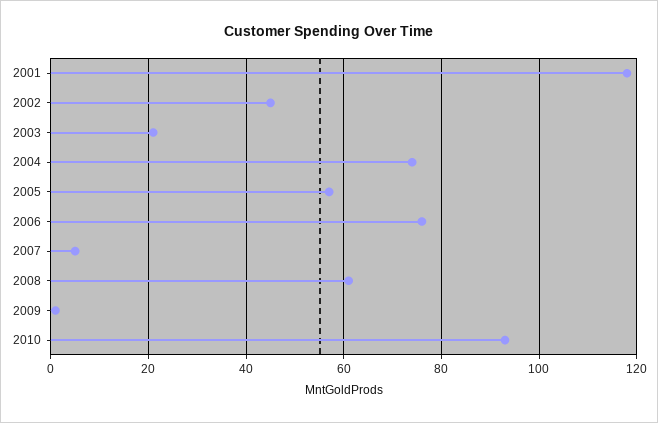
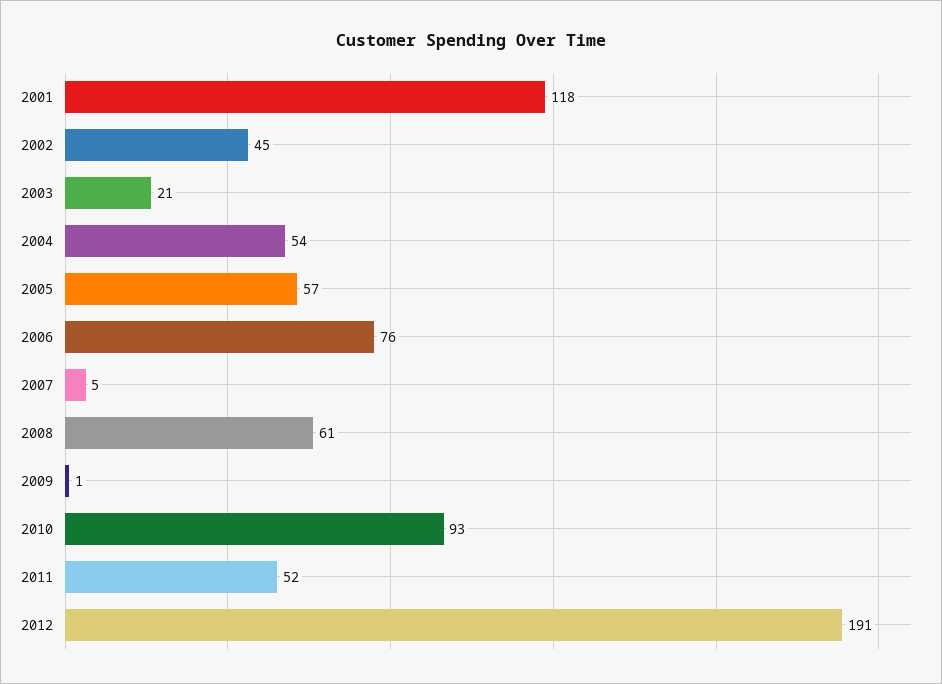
2004: 75 -> 54
2011: none -> 52
2012: none -> 191

